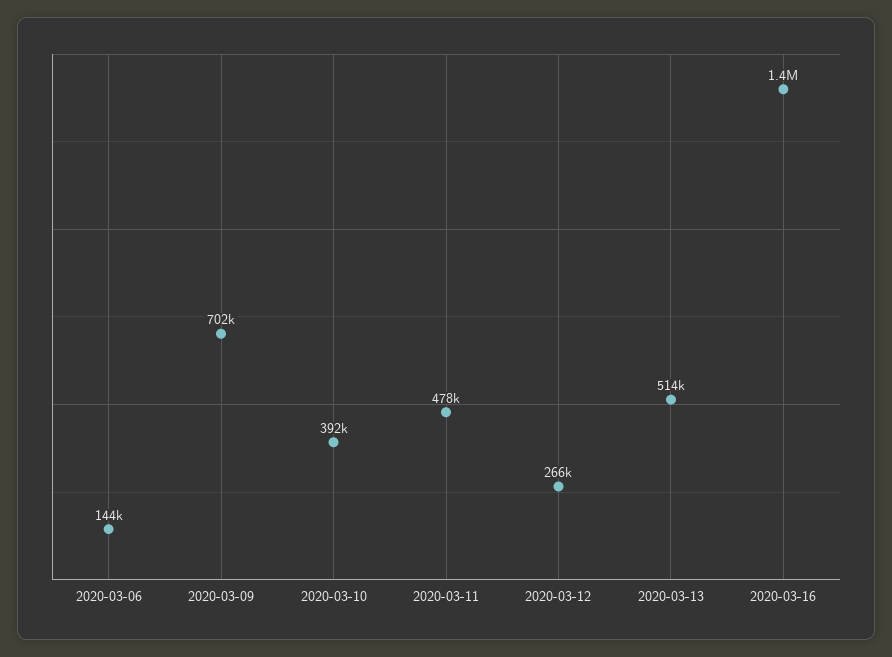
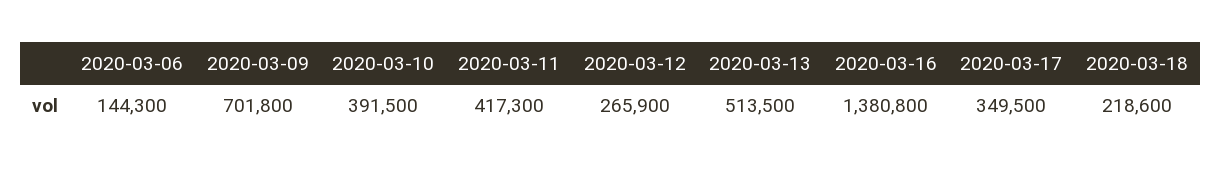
2020-03-11: 478000 -> 417300
2020-03-17: none -> 349500
2020-03-18: none -> 218600

